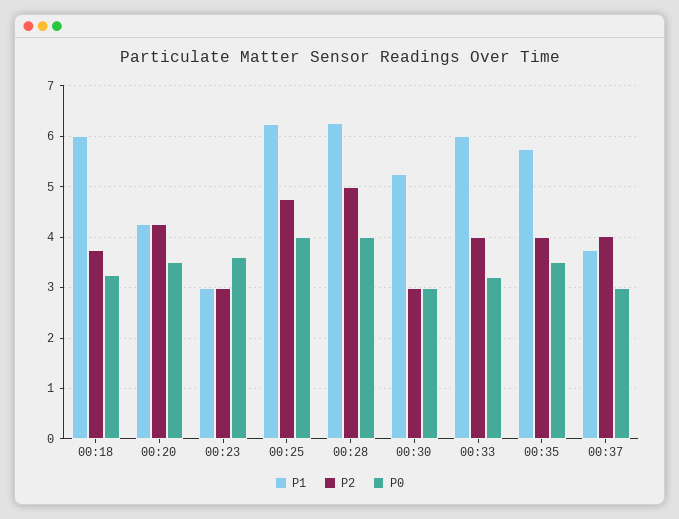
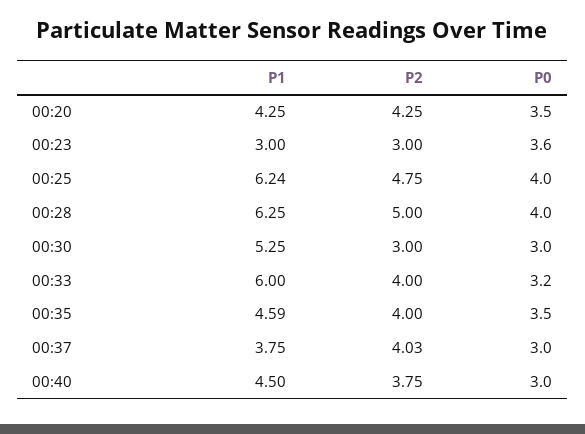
P1, 00:18: 6 -> none
P2, 00:18: 3.8 -> none
P0, 00:18: 3.2 -> none
P1, 00:35: 5.8 -> 4.59
P1, 00:40: none -> 4.5
P2, 00:40: none -> 3.75
P0, 00:40: none -> 3

